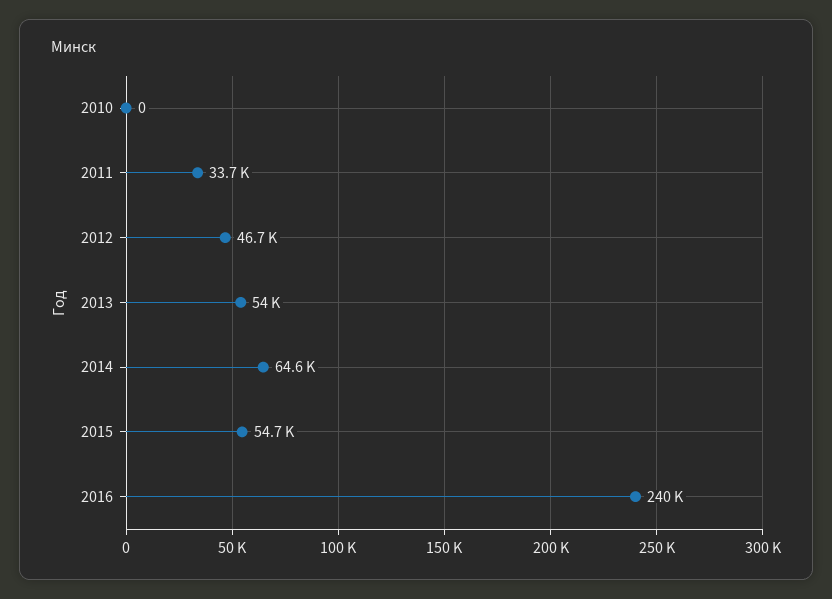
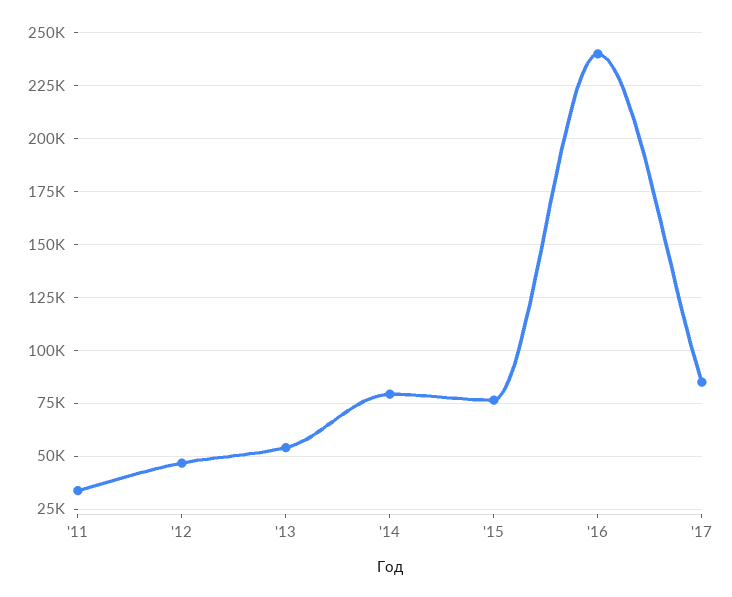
2010: 0 -> none
2014: 64600 -> 80000
2015: 54700 -> 75000
'17: none -> 85000

